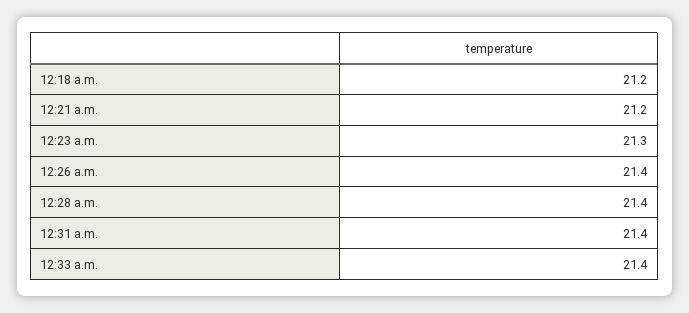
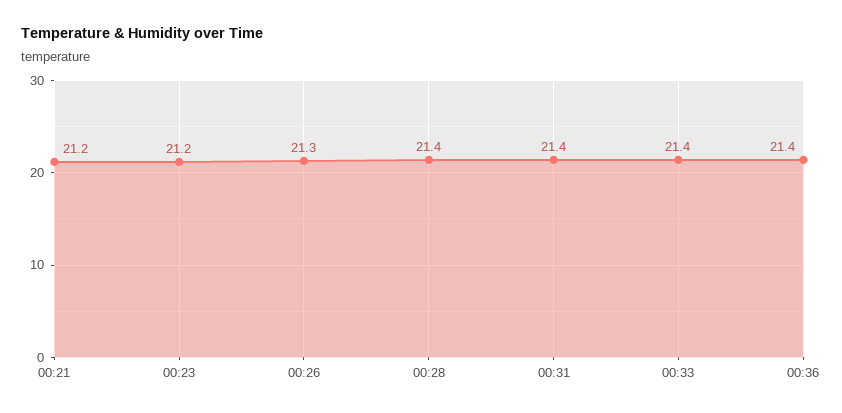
12:18 a.m.: 21.2 -> none
12:23 a.m.: 21.3 -> 21.2
12:26 a.m.: 21.4 -> 21.3
00:36: none -> 21.4

